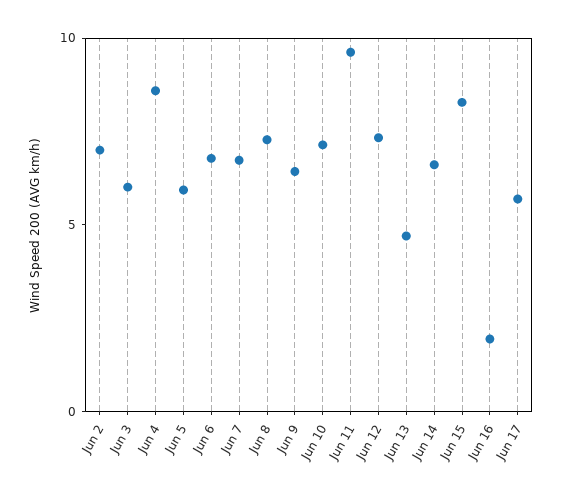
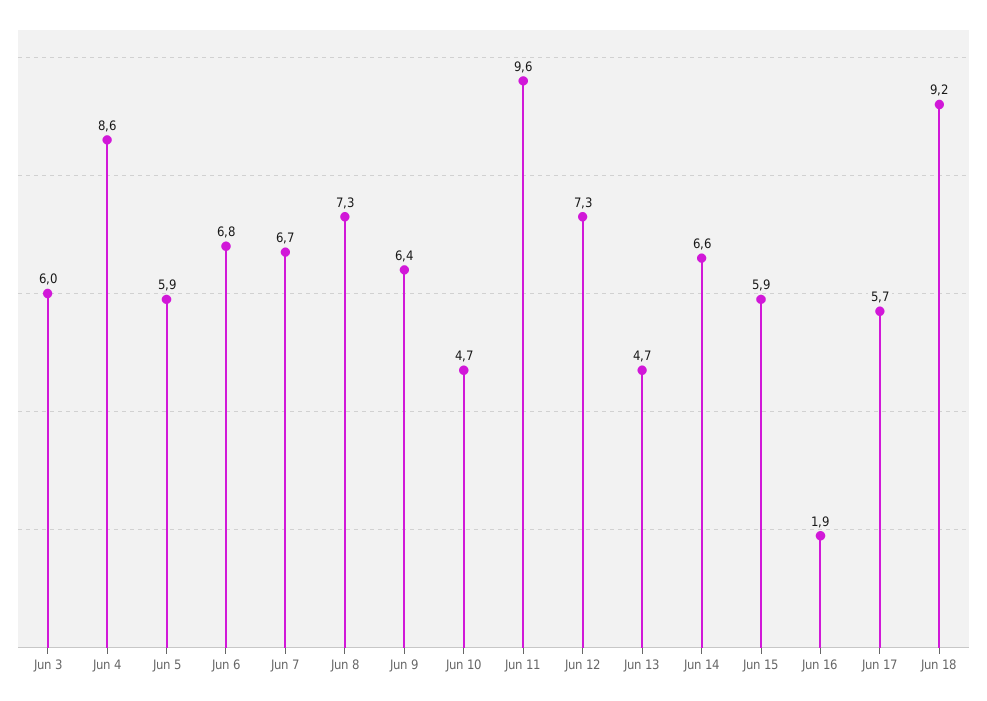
Jun 2: 7 -> none
Jun 10: 7 -> 4.7
Jun 15: 8 -> 5.9
Jun 18: none -> 9.2

